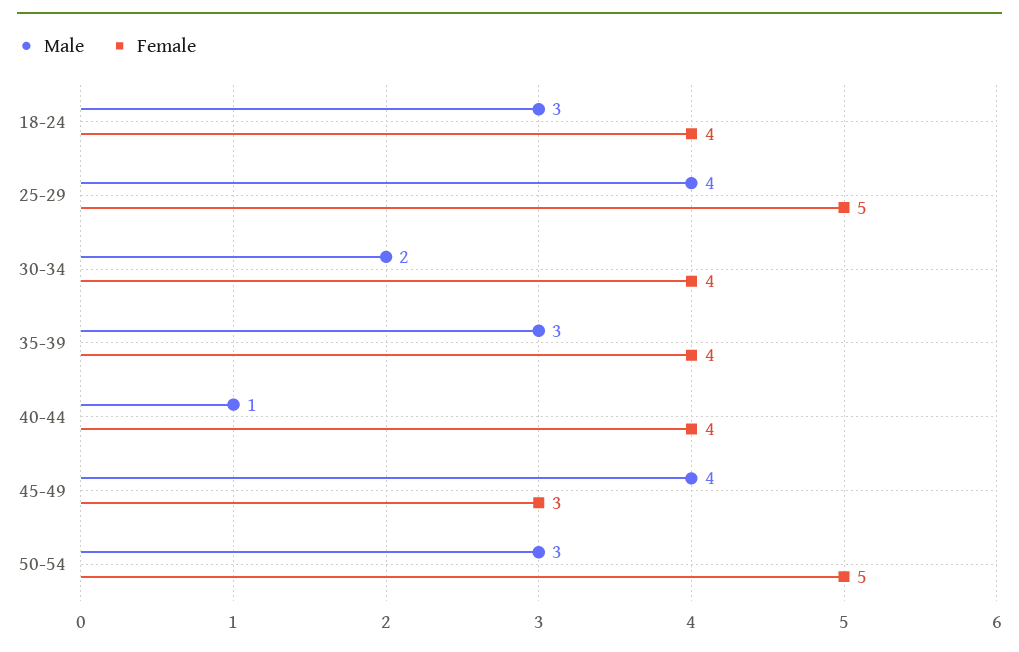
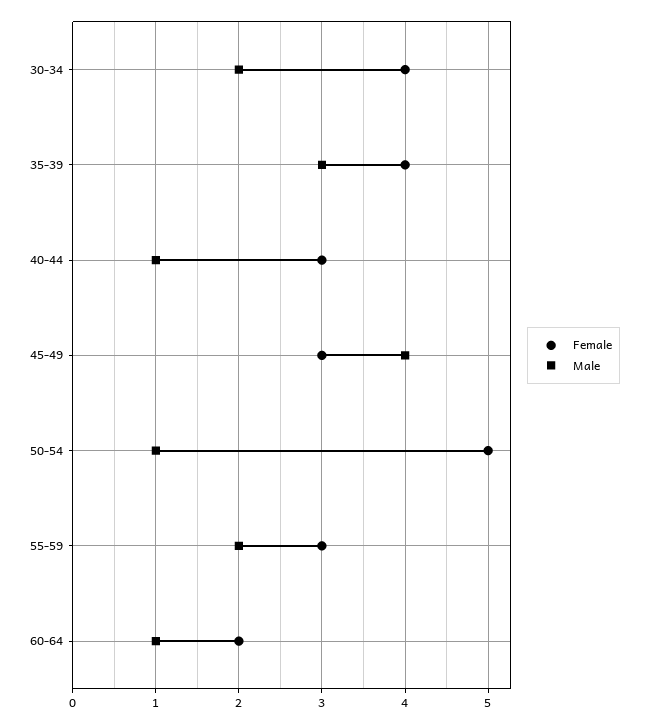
Male, 18-24: 3 -> none
Female, 18-24: 4 -> none
Male, 25-29: 4 -> none
Female, 25-29: 5 -> none
Female, 40-44: 4 -> 3
Male, 50-54: 3 -> 1
Female, 55-59: none -> 3
Male, 55-59: none -> 2
Female, 60-64: none -> 2
Male, 60-64: none -> 1

